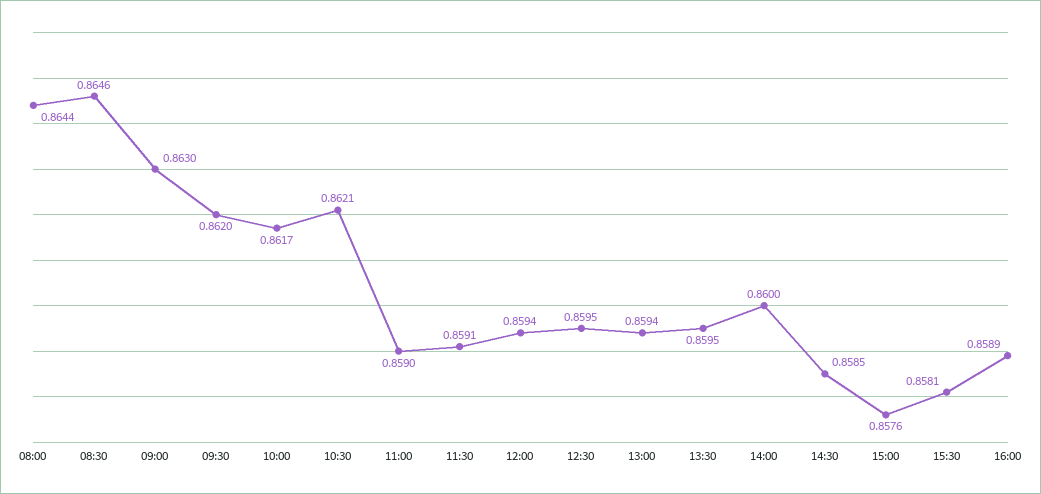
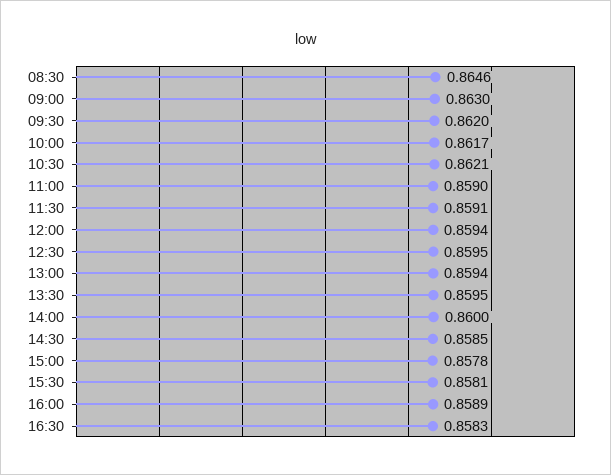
08:00: 0.8644 -> none
15:00: 0.8576 -> 0.8578
16:30: none -> 0.8583

